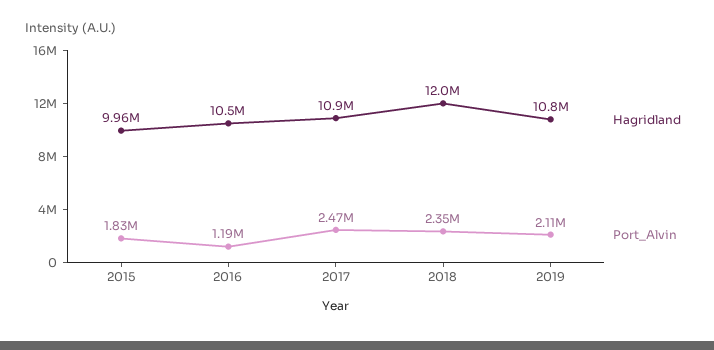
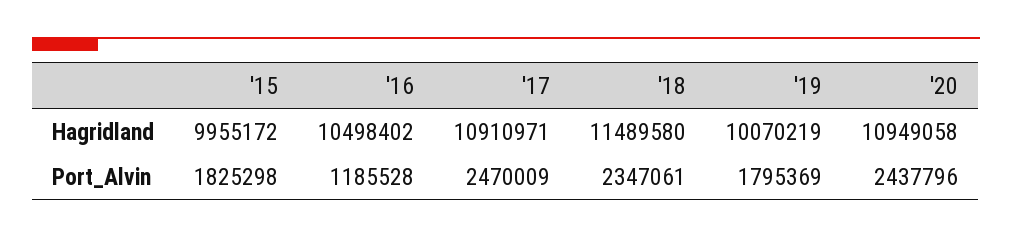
Hagridland, 2018: 12000000 -> 11489580
Hagridland, 2019: 10800000 -> 10070219
Port_Alvin, 2019: 2110000 -> 1795369
Hagridland, '20: none -> 10949058
Port_Alvin, '20: none -> 2437796

